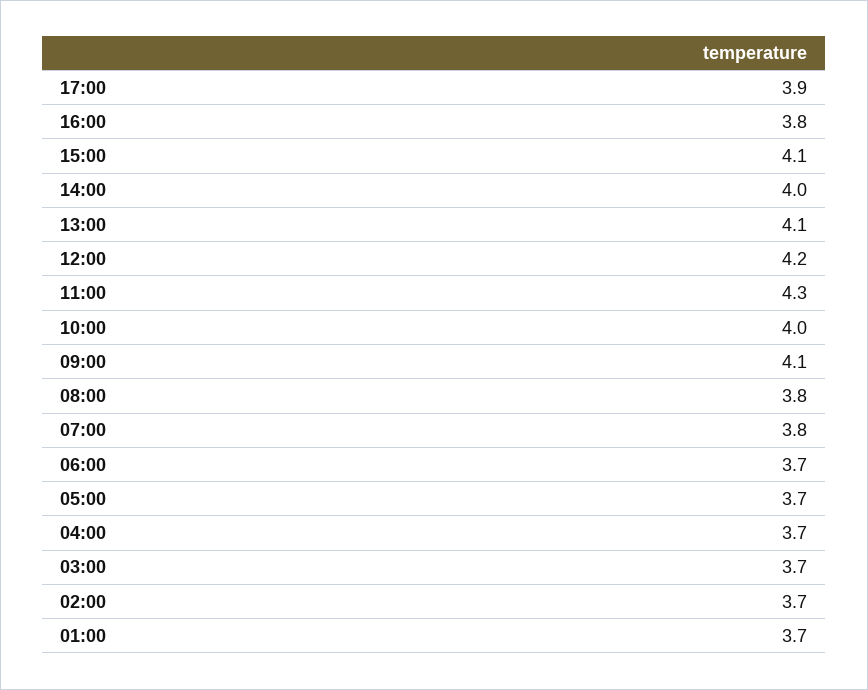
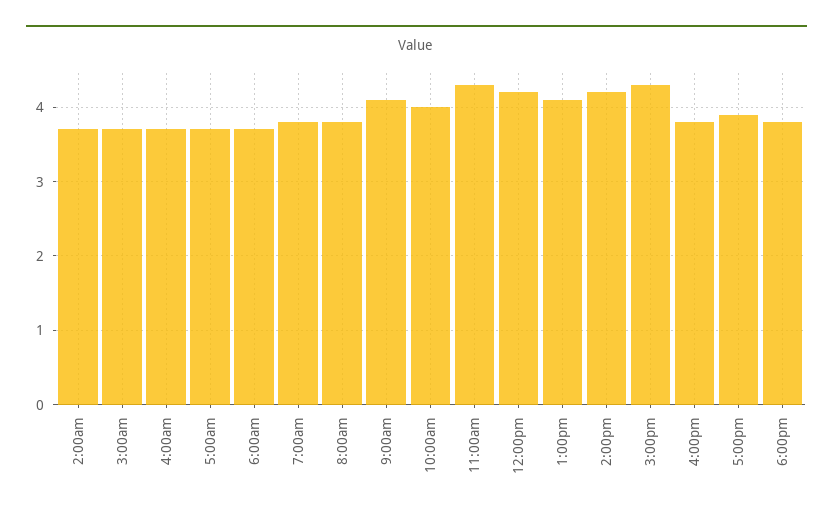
15:00: 4.1 -> 4.3
14:00: 4 -> 4.2
01:00: 3.7 -> none
6:00pm: none -> 3.8

